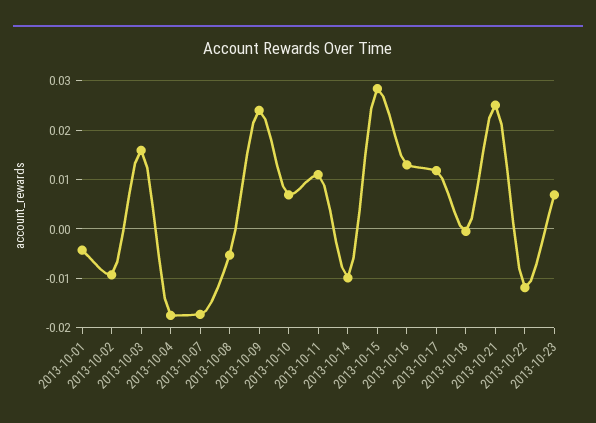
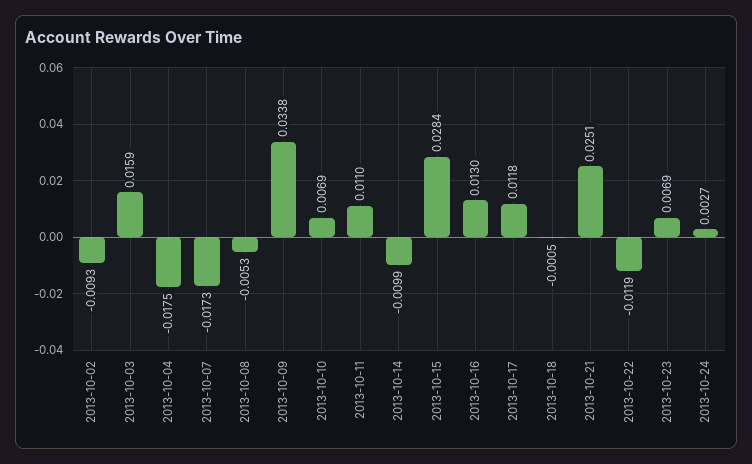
2013-10-01: -0.004 -> none
2013-10-09: 0.024 -> 0.0338
2013-10-24: none -> 0.0027

